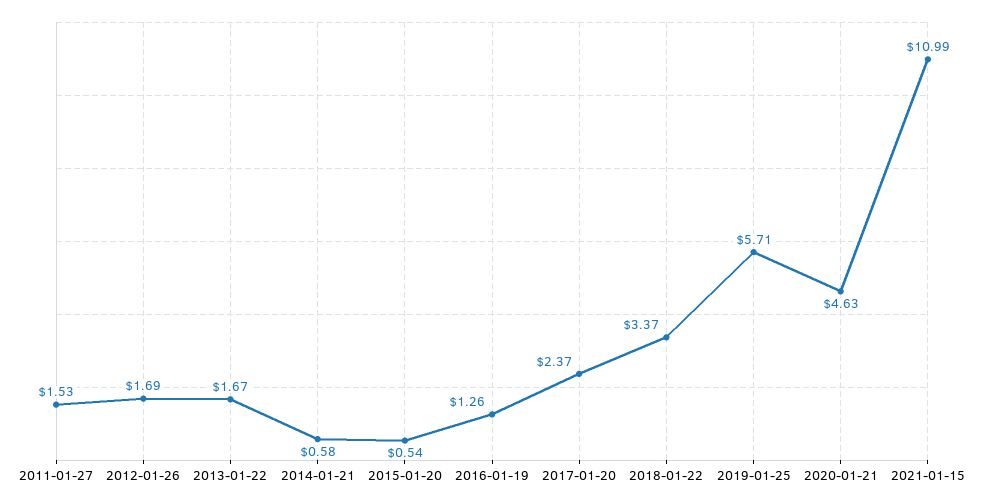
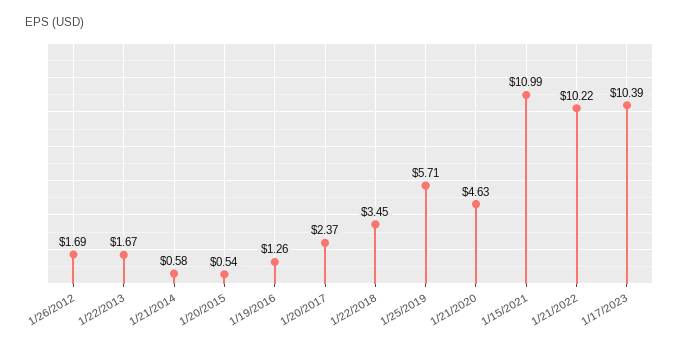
2011-01-27: 1.53 -> none
2018-01-22: 3.37 -> 3.45
1/21/2022: none -> 10.22
1/17/2023: none -> 10.39

